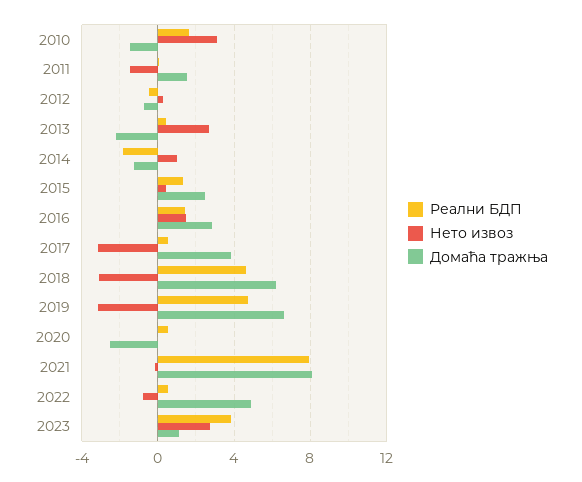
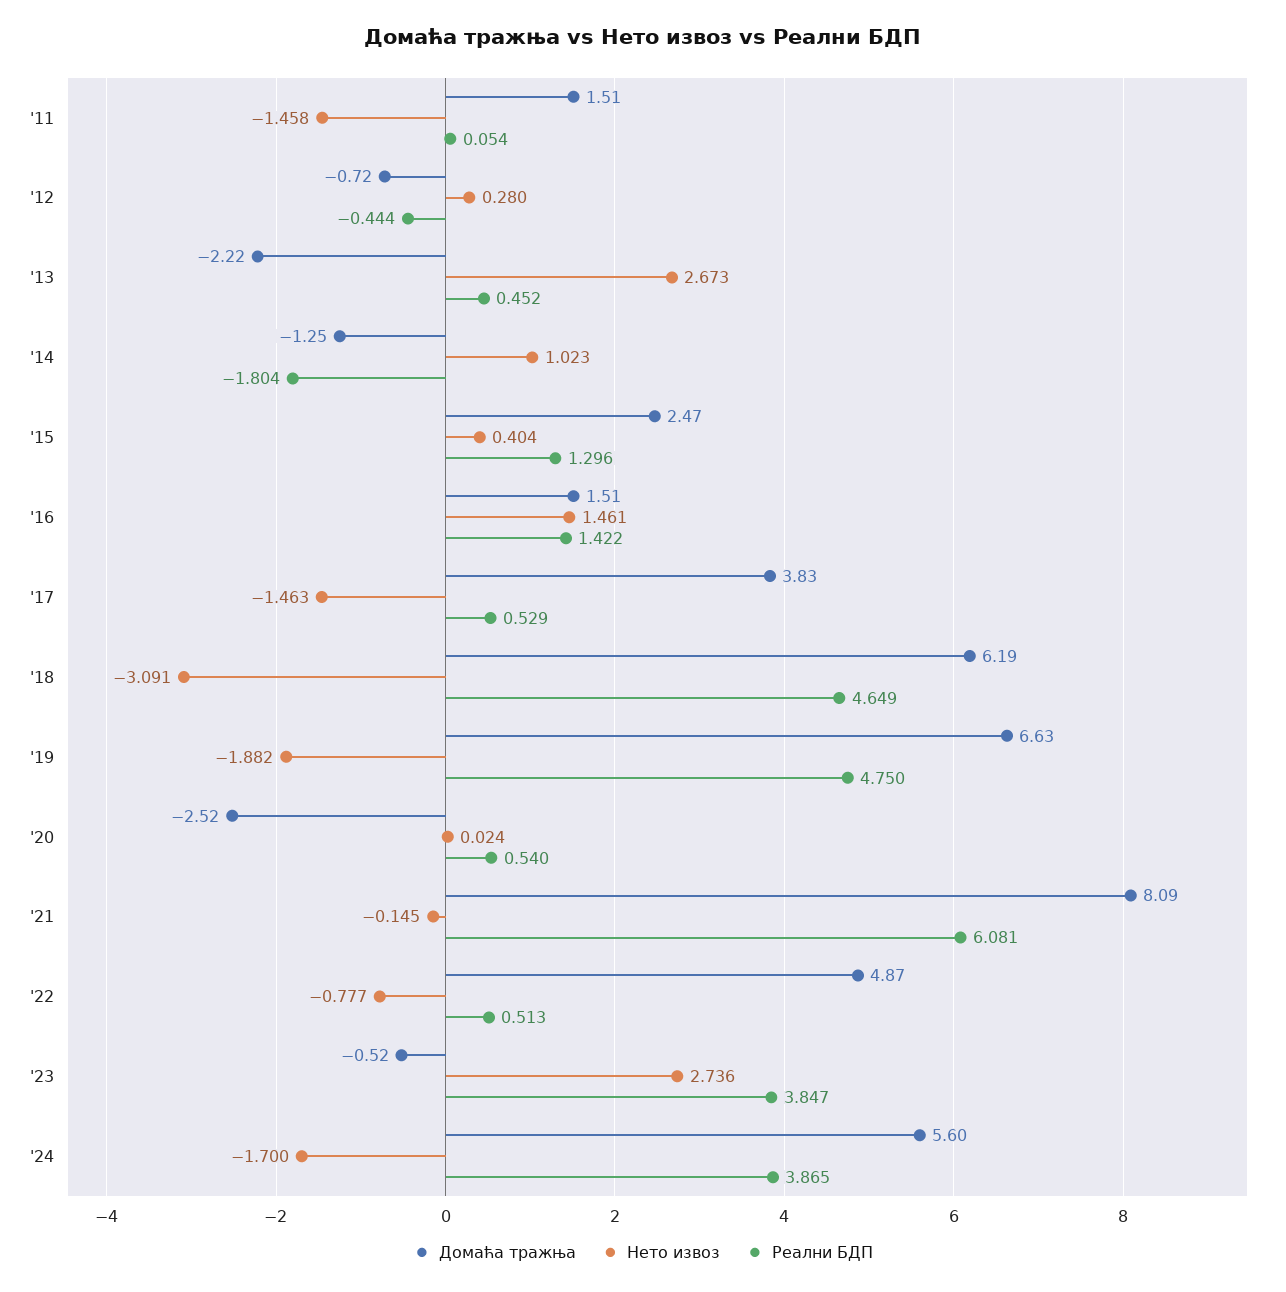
Реални БДП, 2010: 1.5 -> none
Нето извоз, 2010: 3 -> none
Домаћа тражња, 2010: -1.5 -> none
Домаћа тражња, 2016: 3 -> 1.51
Нето извоз, 2017: -3 -> -1.463
Нето извоз, 2019: -3 -> -1.882
Реални БДП, 2021: 8 -> 6.081
Домаћа тражња, 2023: 1 -> -0.52
Домаћа тражња, '24: none -> 5.6
Нето извоз, '24: none -> -1.7
Реални БДП, '24: none -> 3.865

